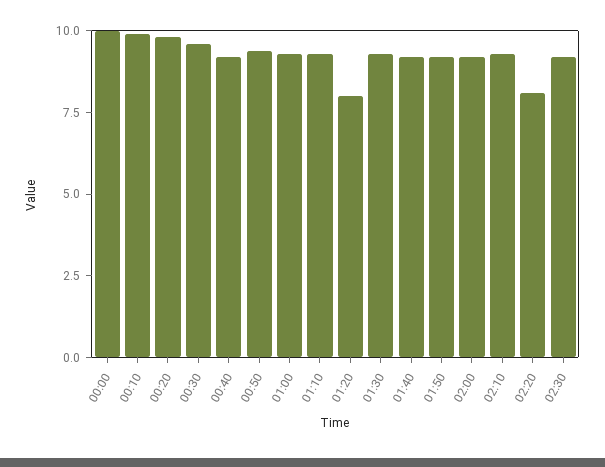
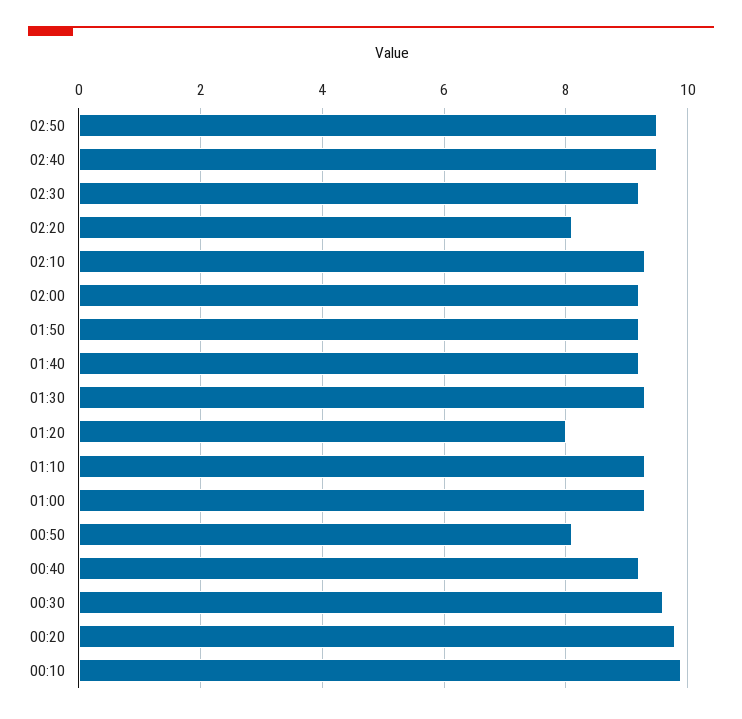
00:00: 10 -> none
00:50: 9.5 -> 8
02:50: none -> 9.5
02:40: none -> 9.5

